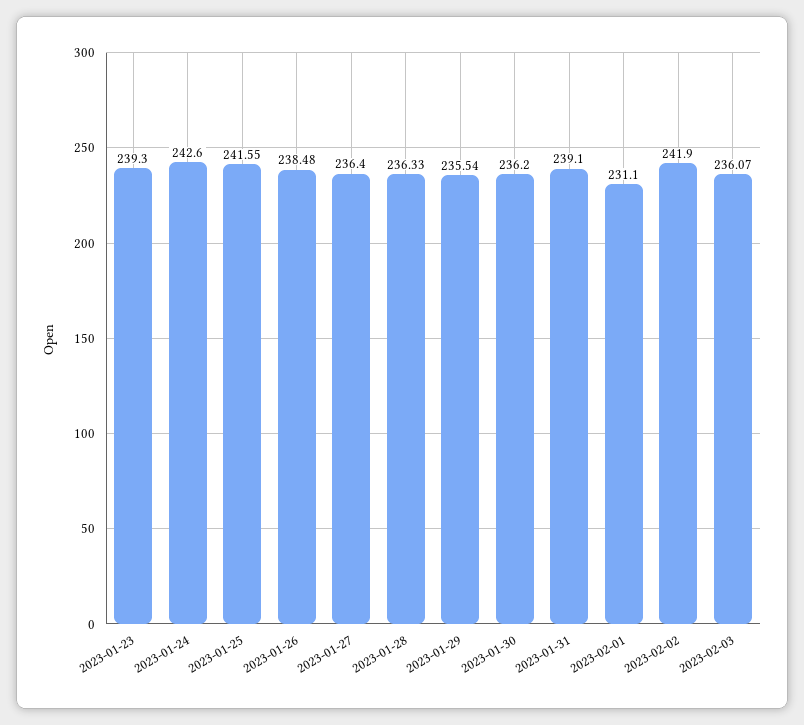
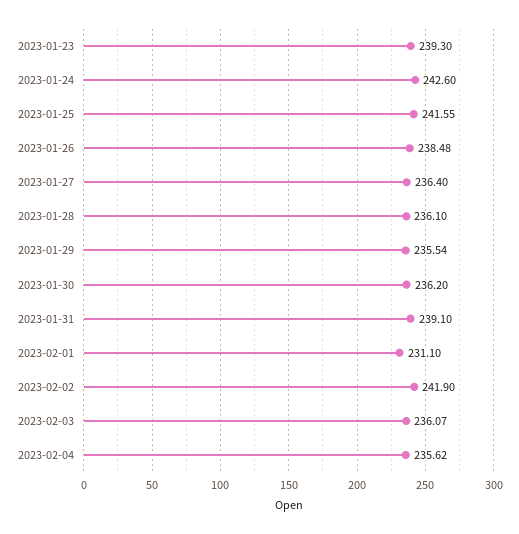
2023-01-28: 236.33 -> 236.1
2023-02-04: none -> 235.62

